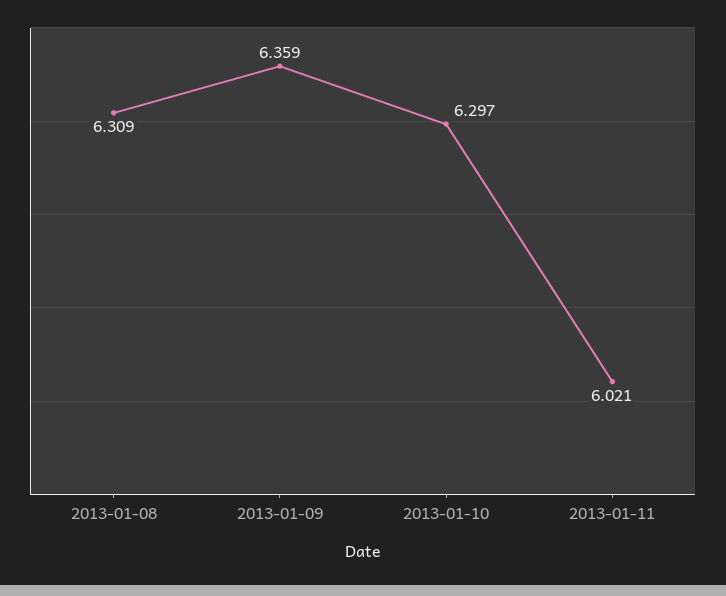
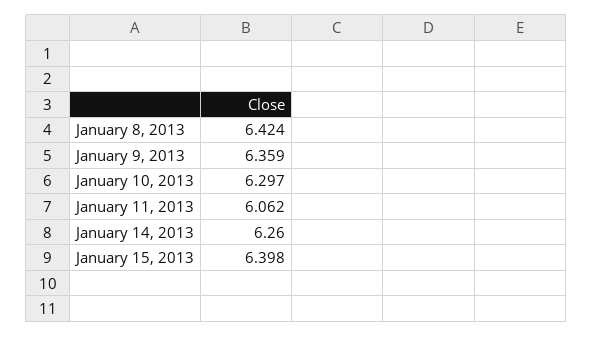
2013-01-08: 6.309 -> 6.424
2013-01-11: 6.021 -> 6.062
January 14, 2013: none -> 6.26
January 15, 2013: none -> 6.398

